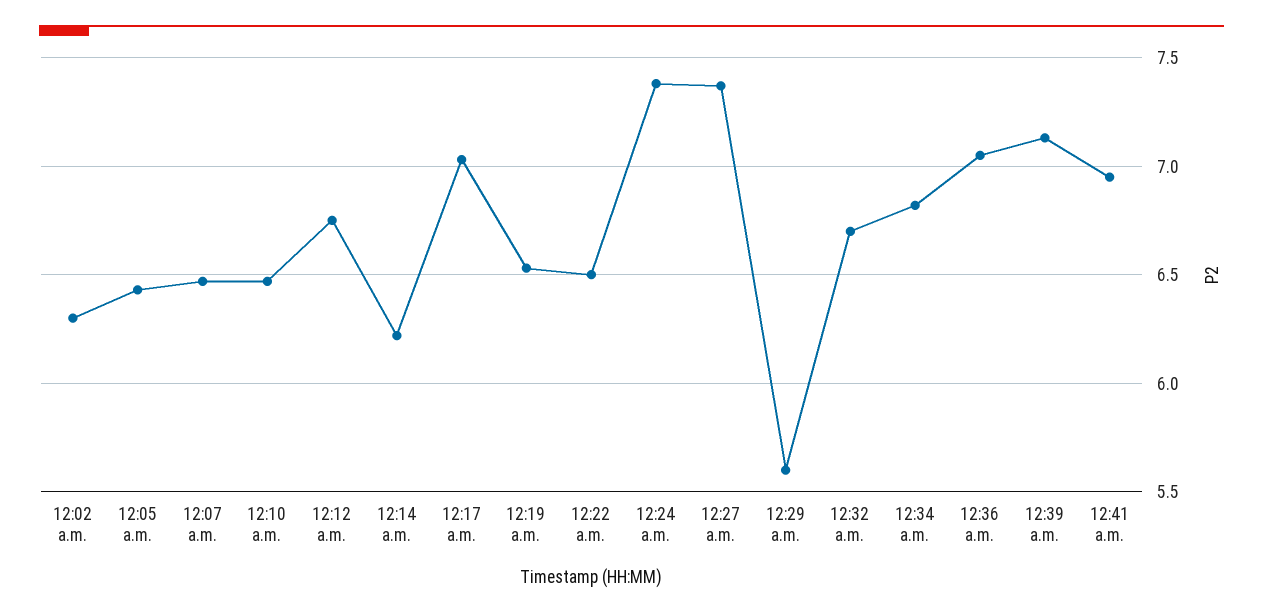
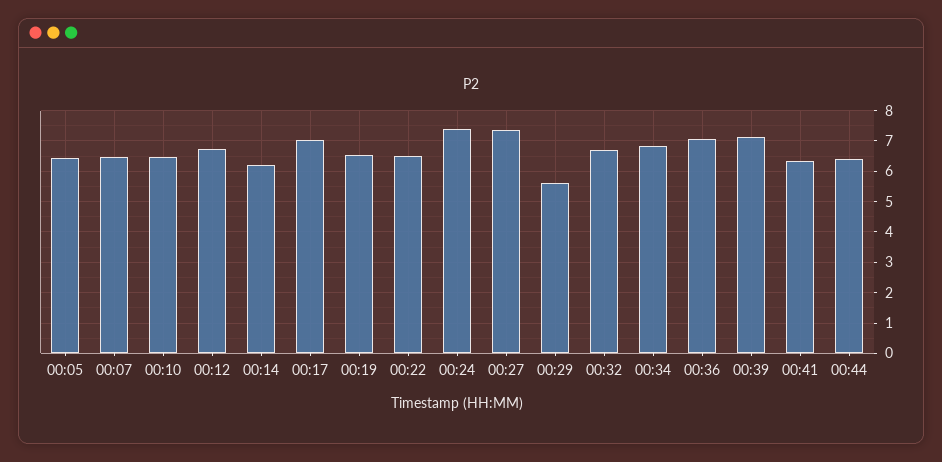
12:02 a.m.: 6.3 -> none
12:41 a.m.: 6.95 -> 6.4
00:44: none -> 6.4

